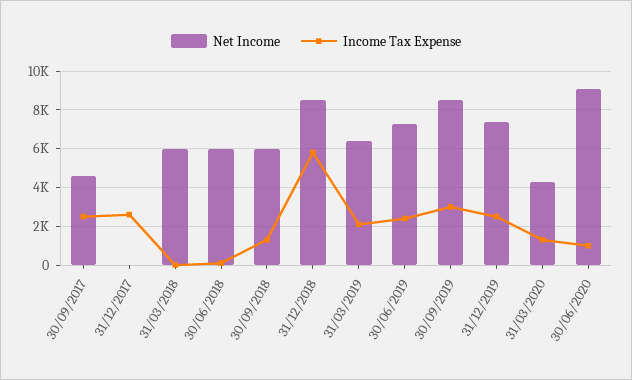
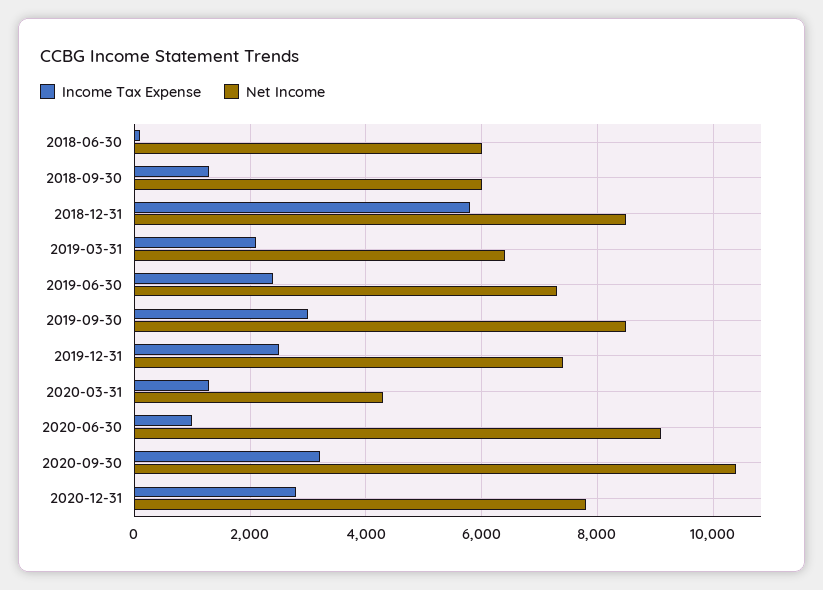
Net Income, 30/09/2017: 4500 -> none
Income Tax Expense, 30/09/2017: 2500 -> none
Net Income, 31/12/2017: 0 -> none
Income Tax Expense, 31/12/2017: 2500 -> none
Net Income, 31/03/2018: 6000 -> none
Income Tax Expense, 31/03/2018: 0 -> none
Income Tax Expense, 2020-09-30: none -> 3200
Net Income, 2020-09-30: none -> 10400
Income Tax Expense, 2020-12-31: none -> 2800
Net Income, 2020-12-31: none -> 7800

